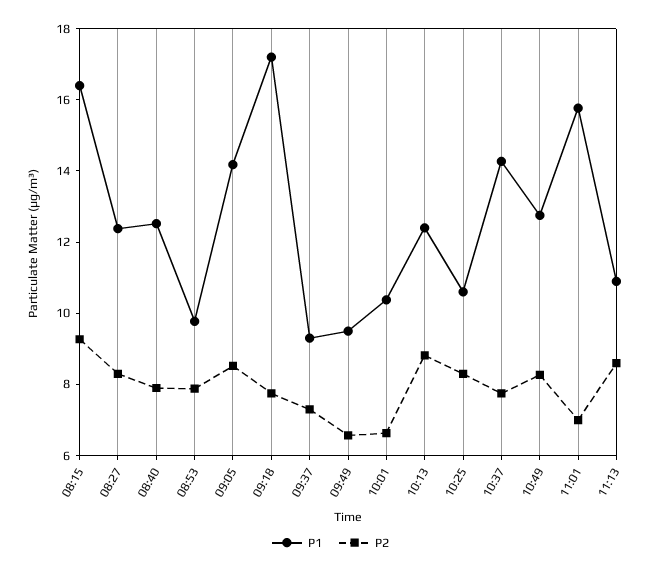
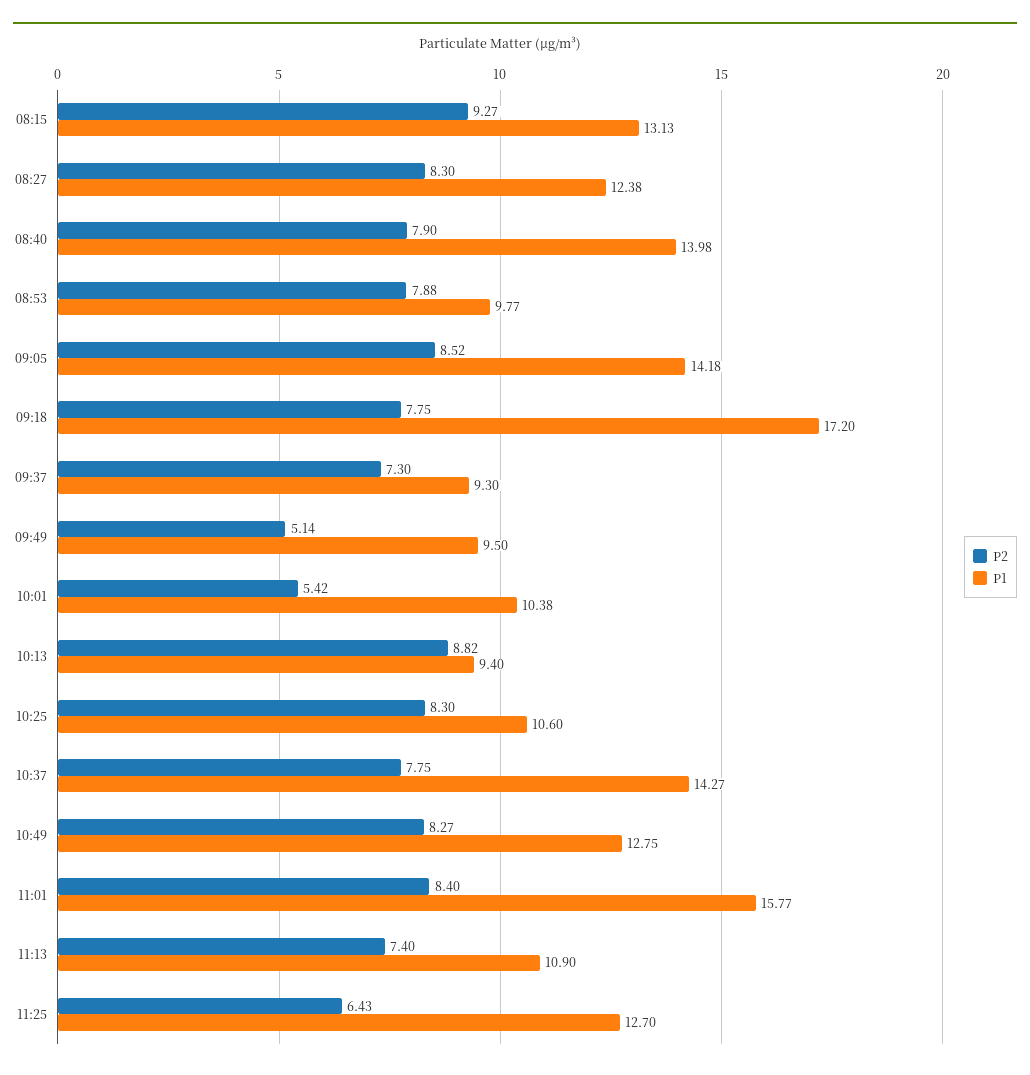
P1, 08:15: 16.5 -> 13.13
P1, 08:40: 12.5 -> 13.98
P2, 09:49: 6.5 -> 5.14
P2, 10:01: 6.5 -> 5.42
P1, 10:13: 12.5 -> 9.4
P2, 11:01: 7 -> 8.4
P2, 11:13: 8.5 -> 7.4
P2, 11:25: none -> 6.43
P1, 11:25: none -> 12.7

